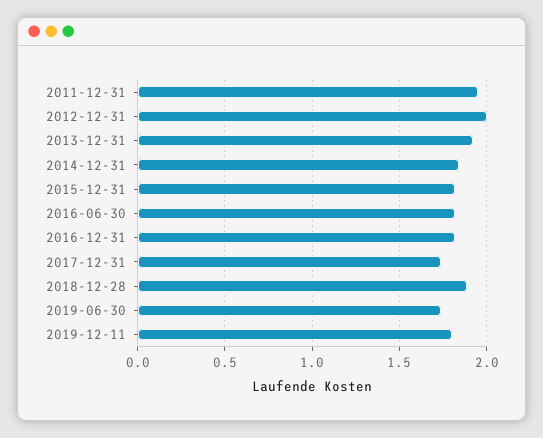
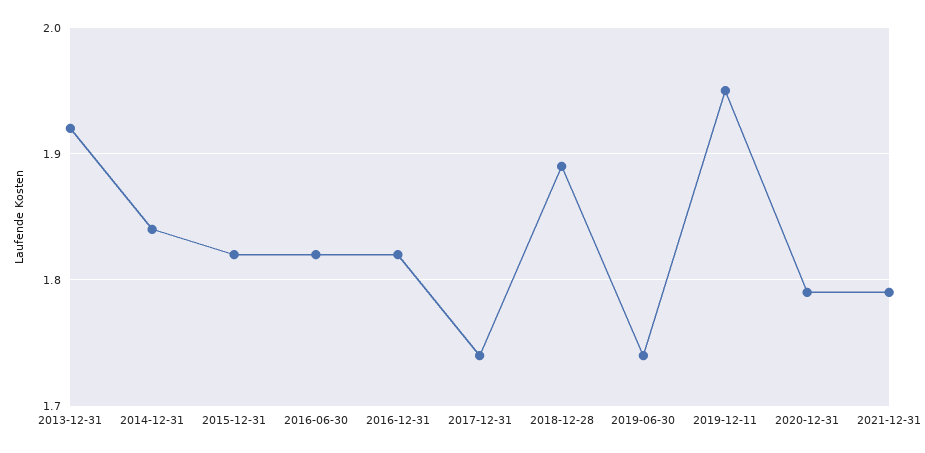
2011-12-31: 1.95 -> none
2012-12-31: 2 -> none
2019-12-11: 1.8 -> 1.95
2020-12-31: none -> 1.79
2021-12-31: none -> 1.79

